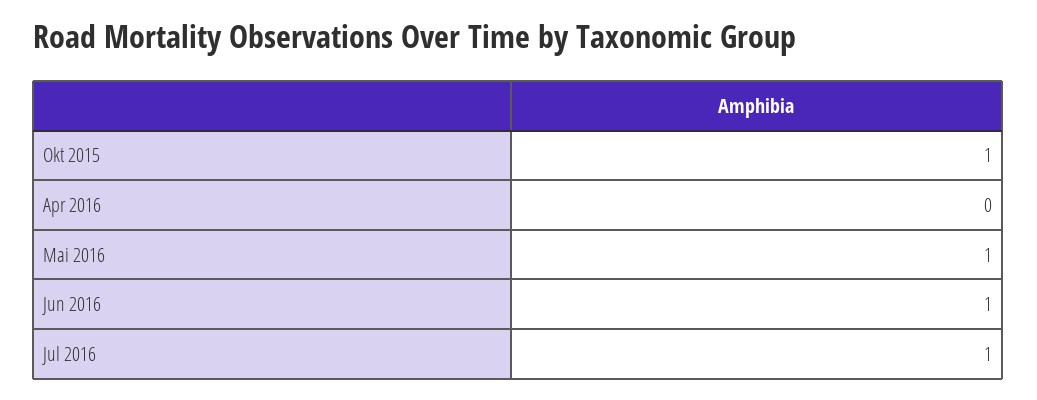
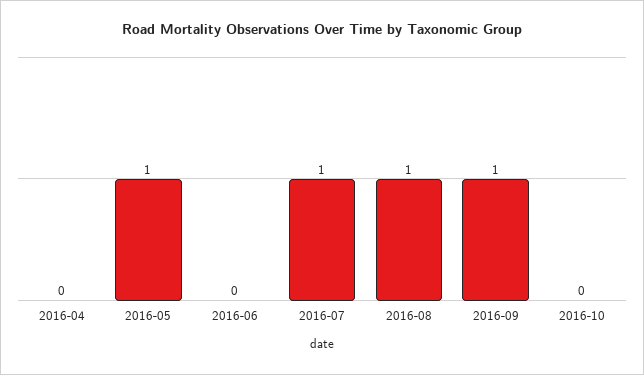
Okt 2015: 1 -> none
Jun 2016: 1 -> 0
2016-08: none -> 1
2016-09: none -> 1
2016-10: none -> 0

